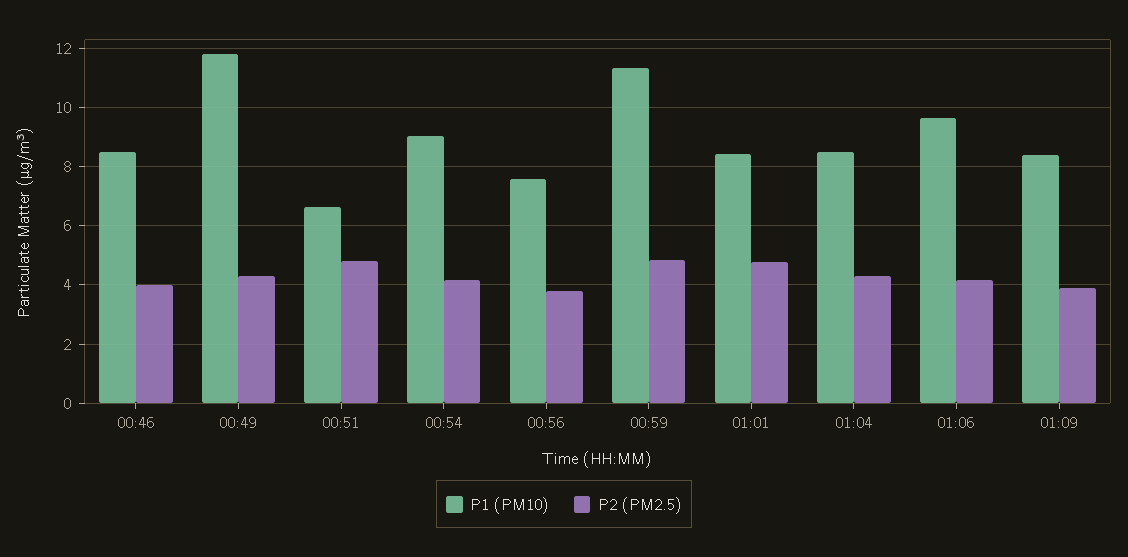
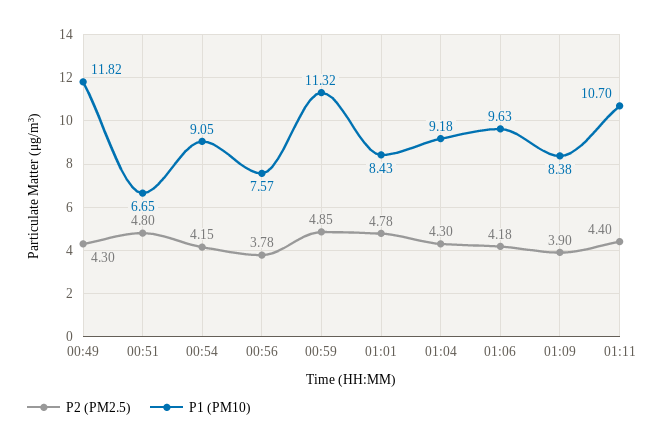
P1 (PM10), 00:46: 8.5 -> none
P2 (PM2.5), 00:46: 4 -> none
P1 (PM10), 01:04: 8.5 -> 9.18
P2 (PM2.5), 01:11: none -> 4.4
P1 (PM10), 01:11: none -> 10.7

